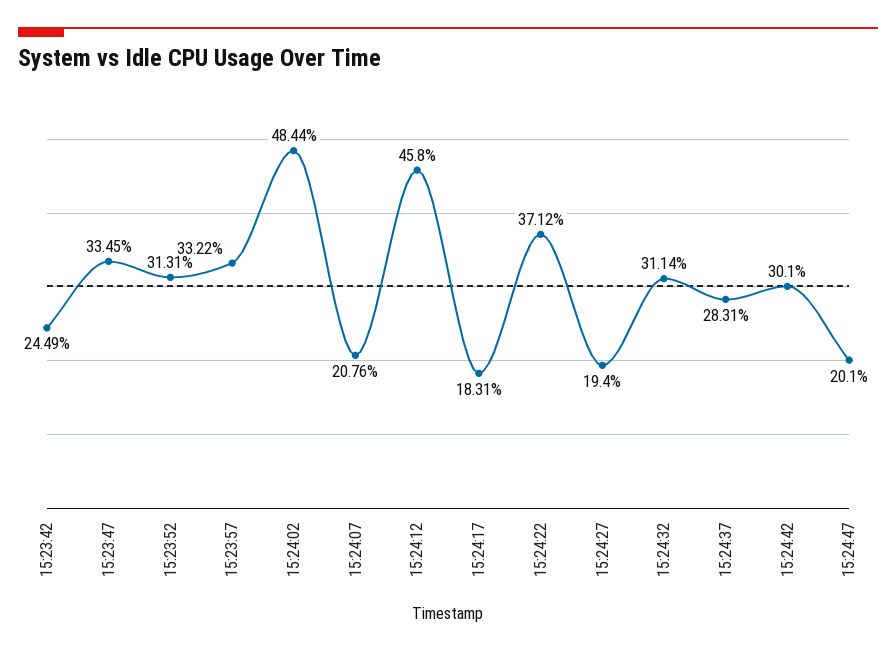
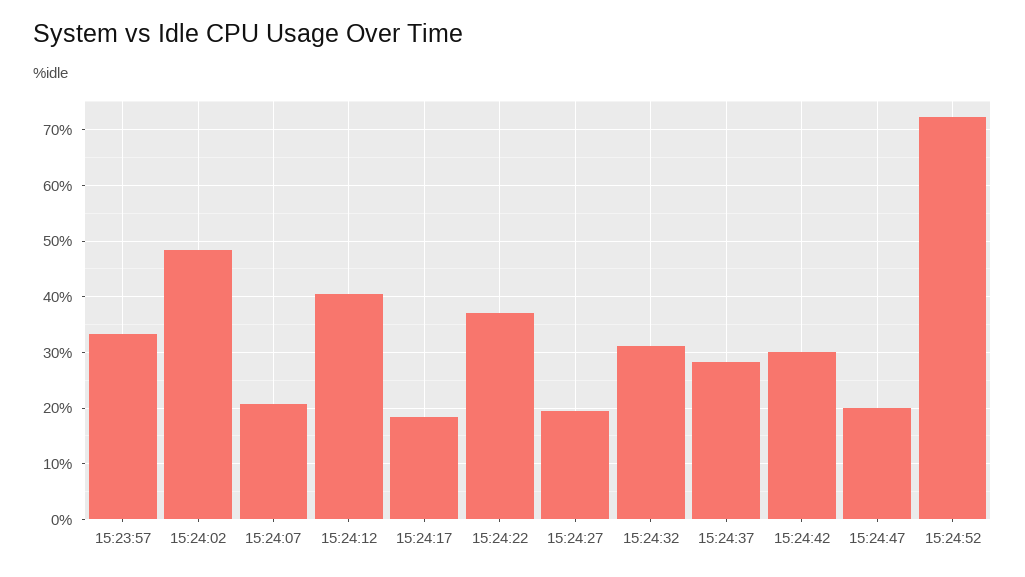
15:23:42: 24.49 -> none
15:23:47: 33.45 -> none
15:23:52: 31.31 -> none
15:24:12: 45.8 -> 40
15:24:52: none -> 72

